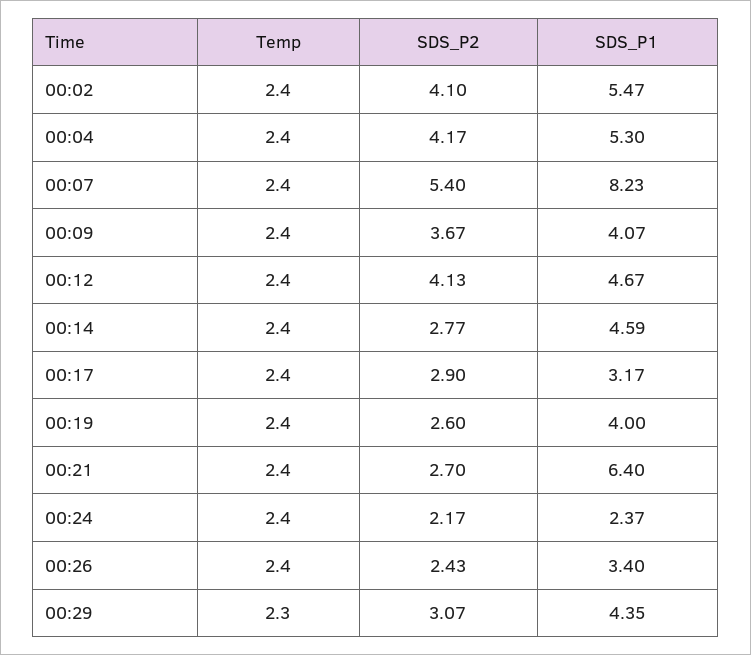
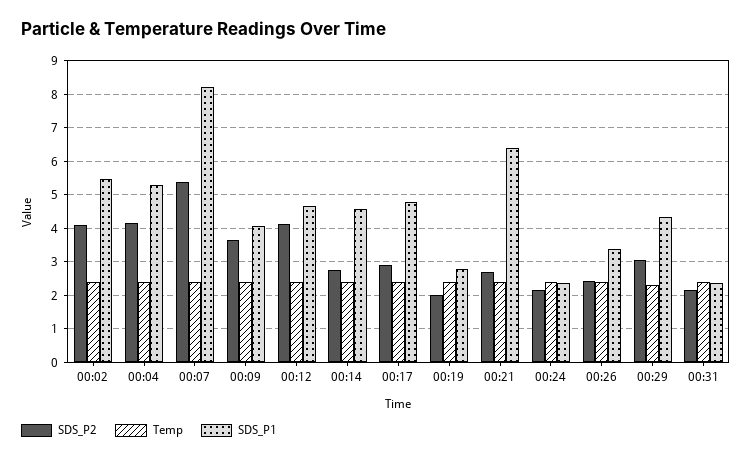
SDS_P1, 00:17: 3.17 -> 4.8
SDS_P2, 00:19: 2.6 -> 2
SDS_P1, 00:19: 4 -> 2.8
SDS_P2, 00:31: none -> 2.2
Temp, 00:31: none -> 2.4
SDS_P1, 00:31: none -> 2.4

